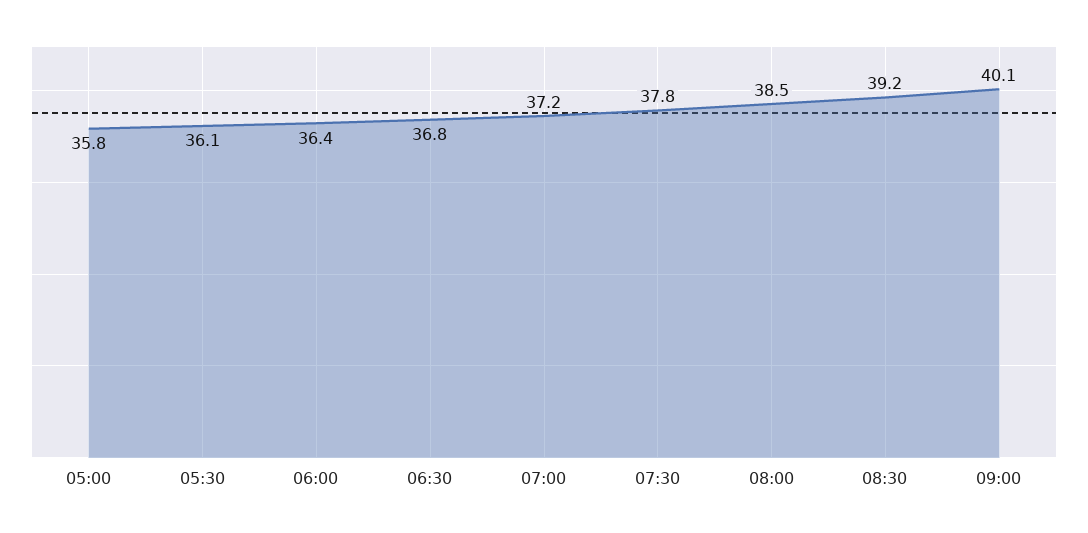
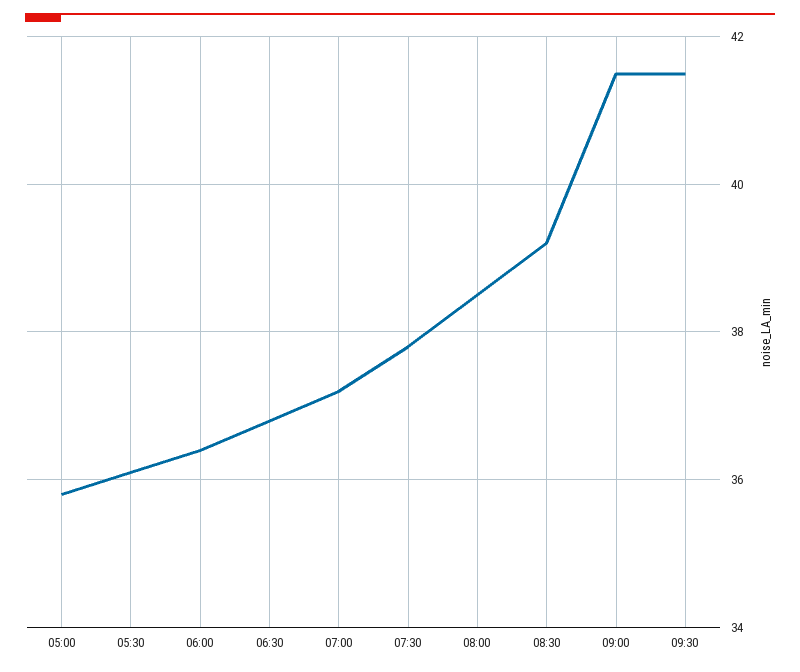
09:00: 40.1 -> 41.5
09:30: none -> 41.5

